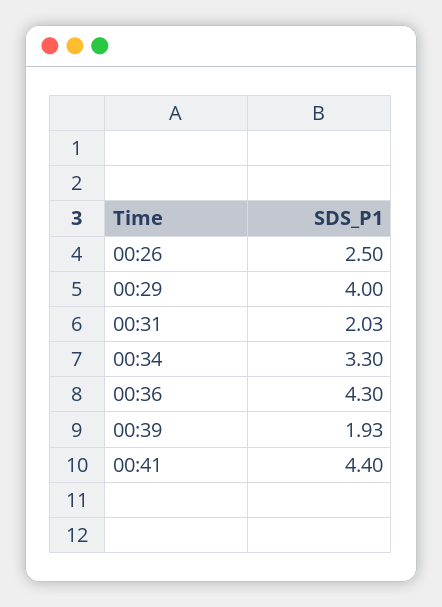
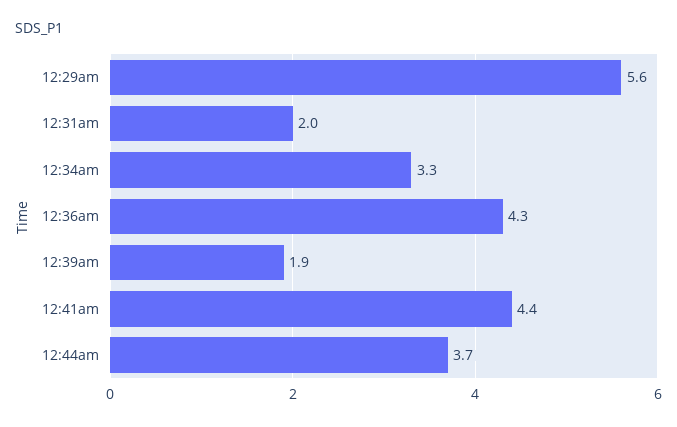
00:26: 2.5 -> none
00:29: 4 -> 5.6
12:44am: none -> 3.7

